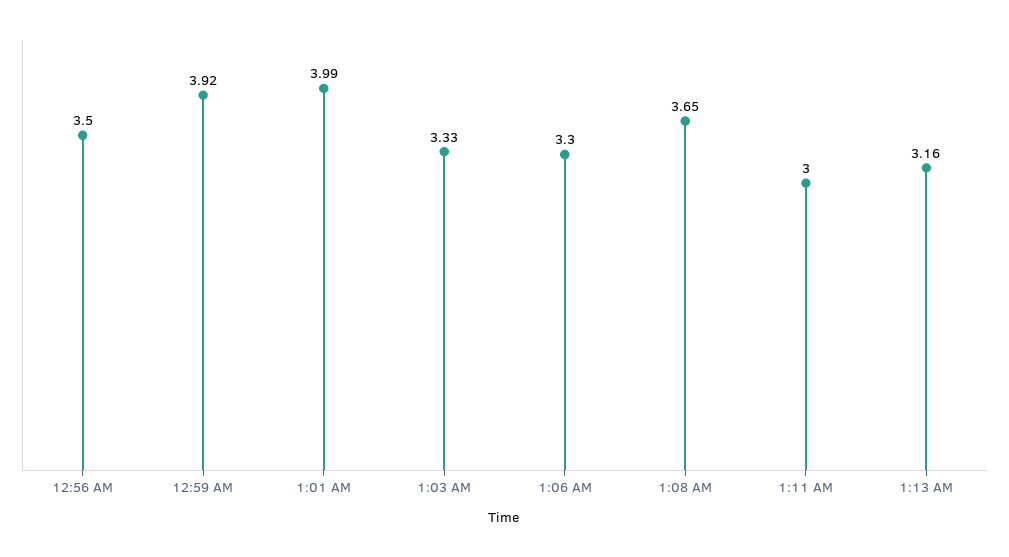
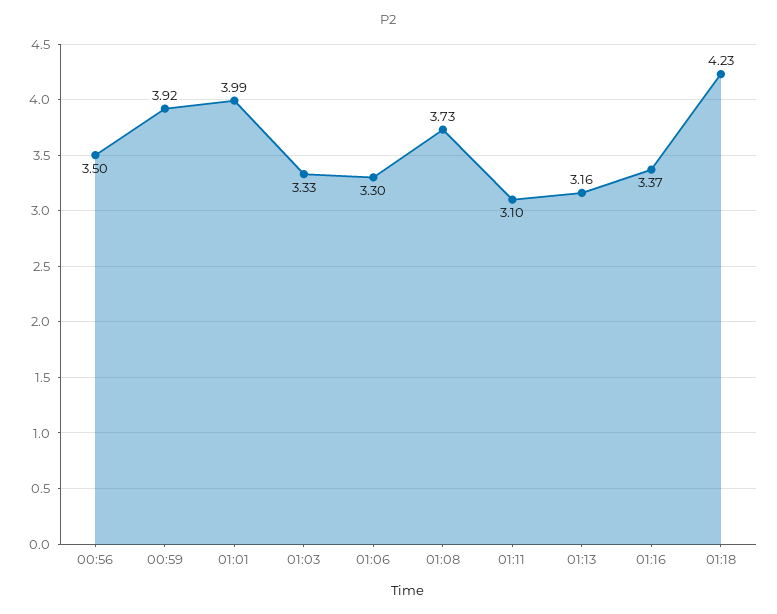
1:08 AM: 3.65 -> 3.73
1:11 AM: 3 -> 3.1
01:16: none -> 3.37
01:18: none -> 4.23

